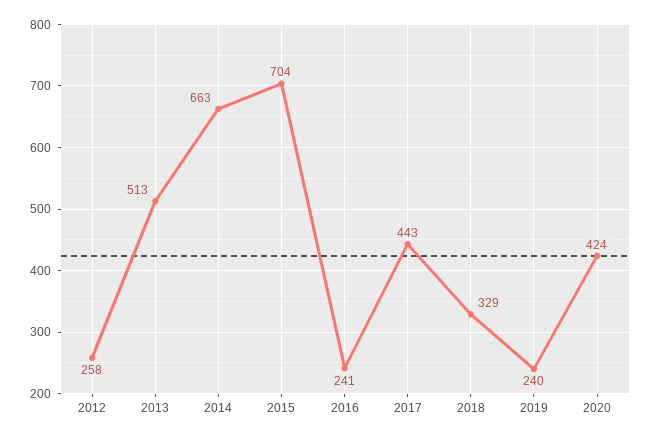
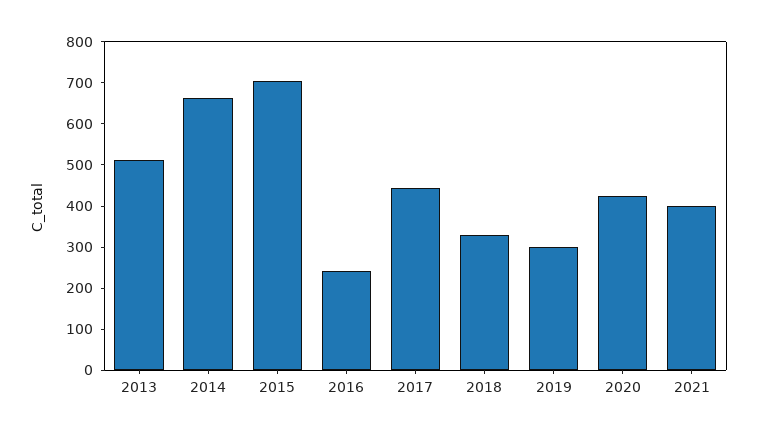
2012: 258 -> none
2019: 240 -> 300
2021: none -> 400

